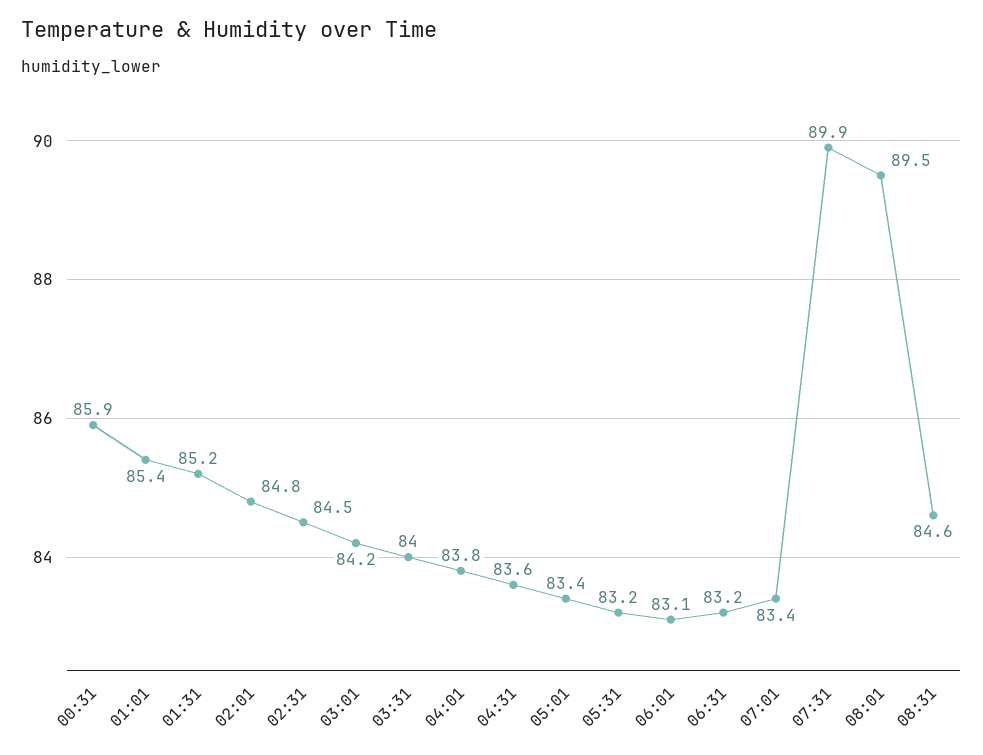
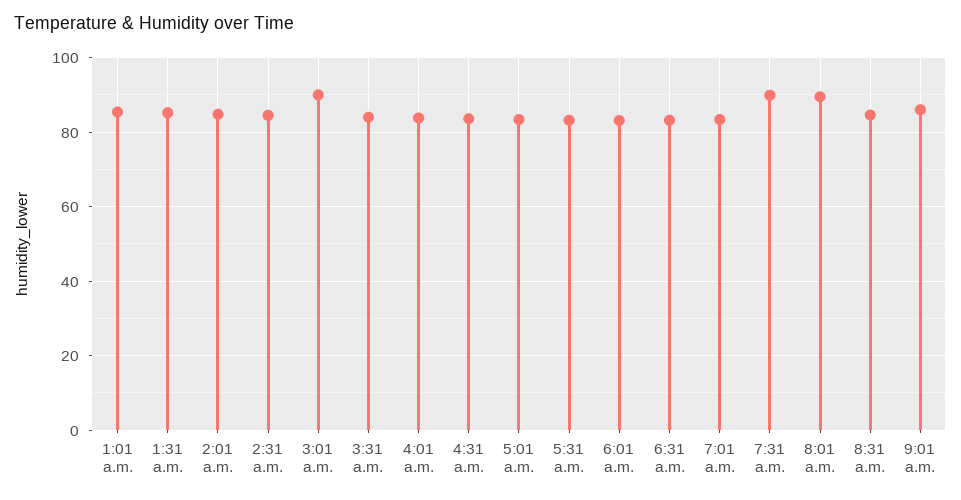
00:31: 85.9 -> none
03:01: 84.2 -> 90
9:01 a.m.: none -> 86

